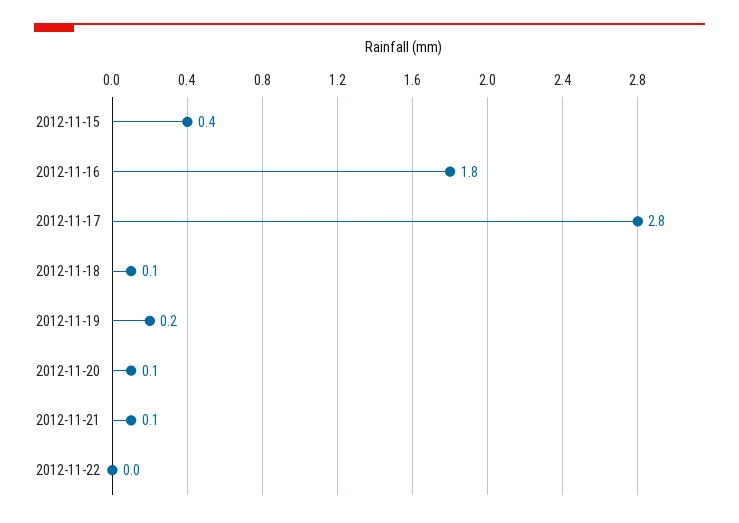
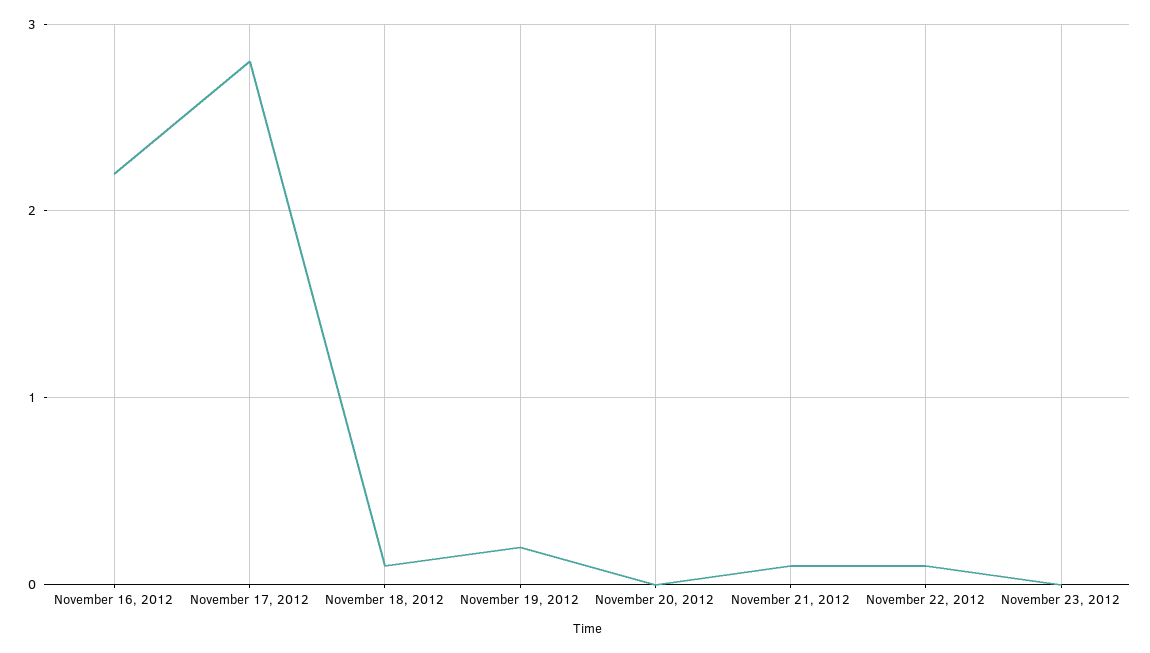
2012-11-15: 0.4 -> none
2012-11-16: 1.8 -> 2.2
2012-11-20: 0.1 -> 0
2012-11-22: 0 -> 0.1
November 23, 2012: none -> 0

